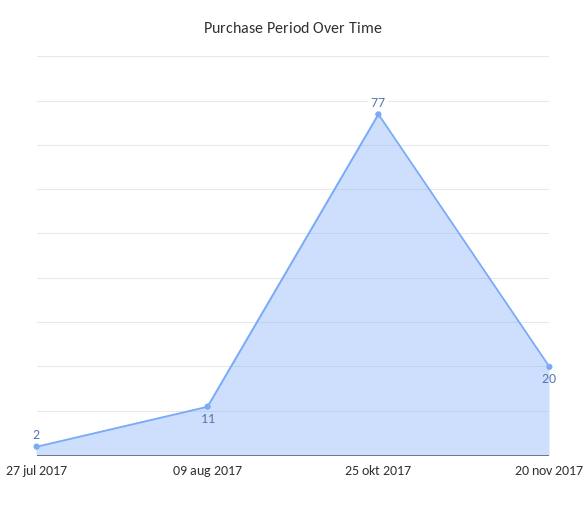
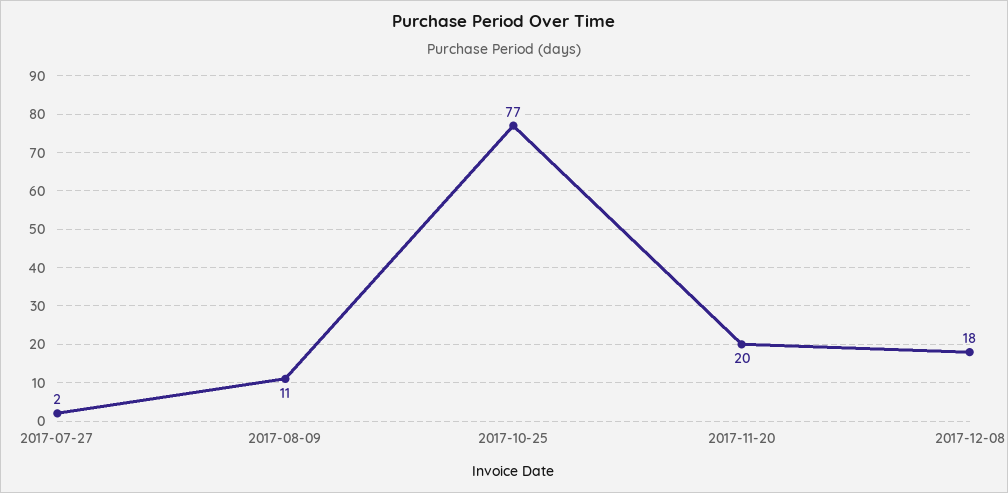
2017-12-08: none -> 18

